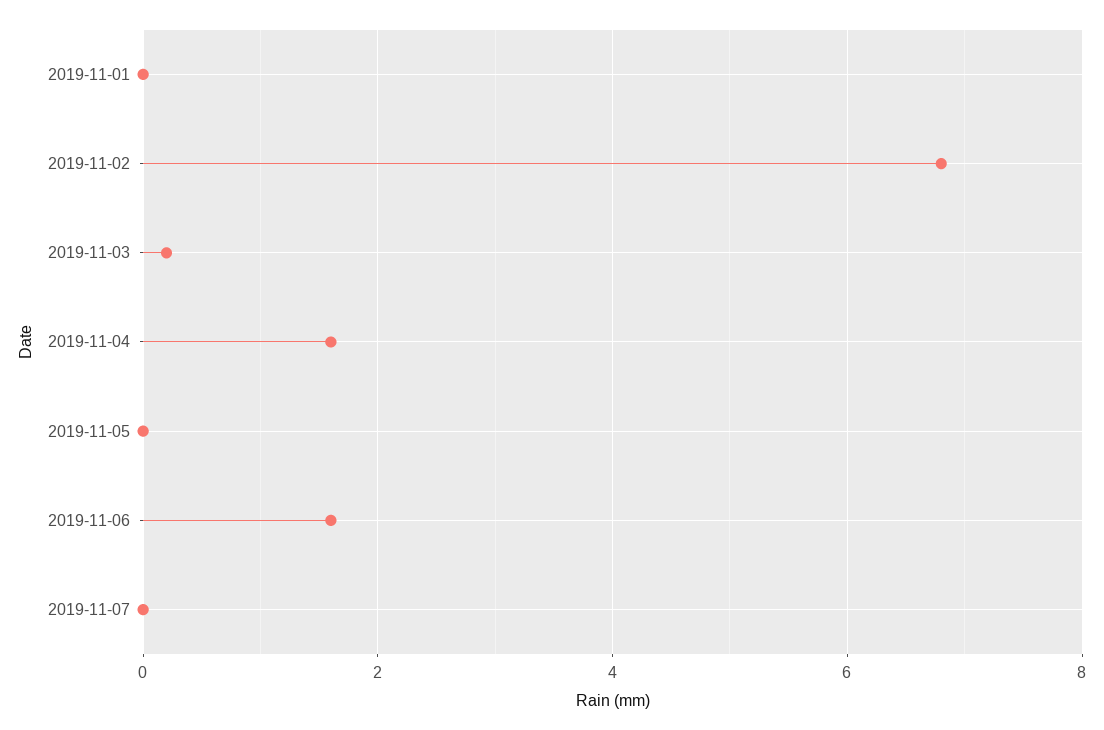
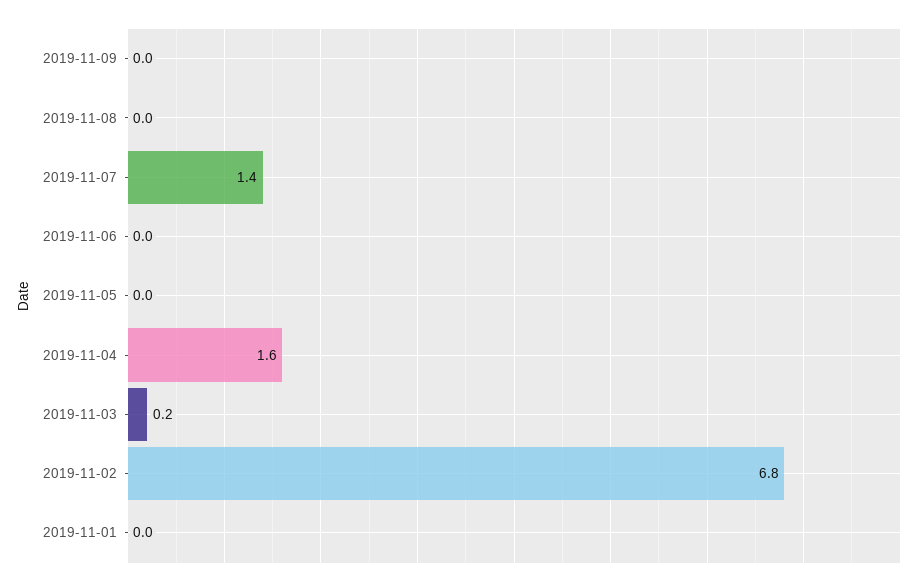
2019-11-06: 1.5 -> 0
2019-11-07: 0 -> 1.4
2019-11-09: none -> 0
2019-11-08: none -> 0

